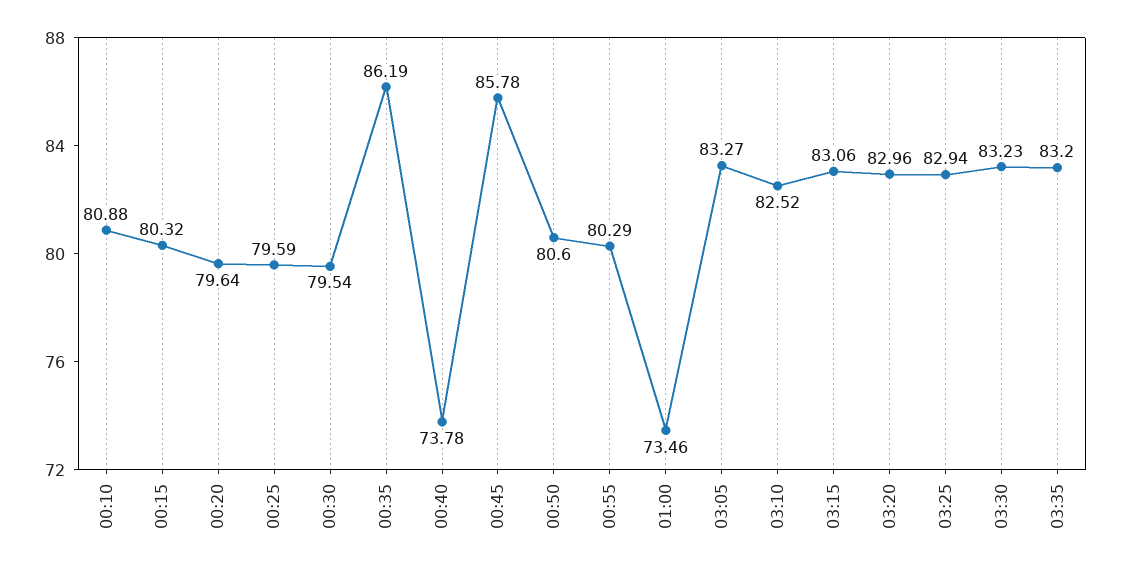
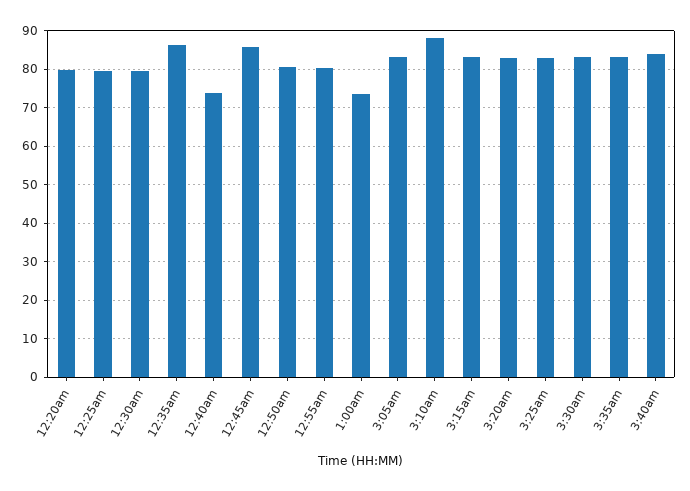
00:10: 80.88 -> none
00:15: 80.32 -> none
03:10: 82.52 -> 88
3:40am: none -> 84

